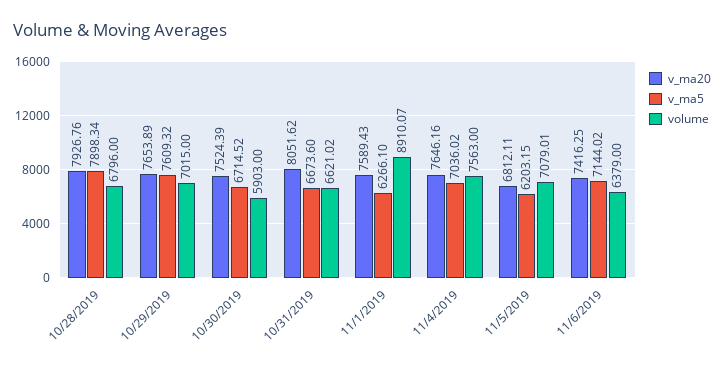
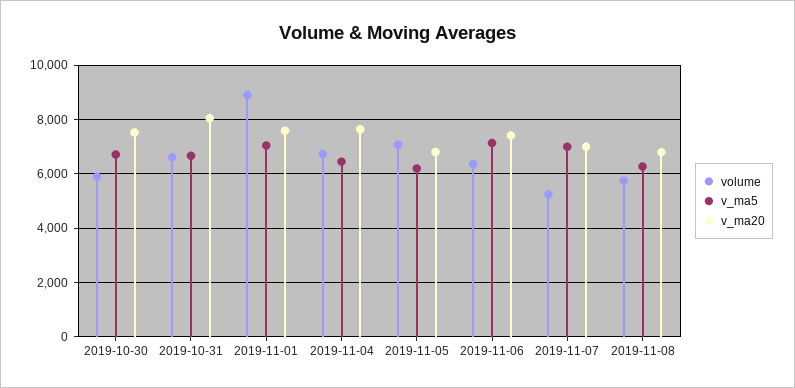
v_ma20, 10/28/2019: 7926.76 -> none
v_ma5, 10/28/2019: 7898.34 -> none
volume, 10/28/2019: 6796 -> none
v_ma20, 10/29/2019: 7653.89 -> none
v_ma5, 10/29/2019: 7609.32 -> none
volume, 10/29/2019: 7015 -> none
v_ma5, 11/1/2019: 6266.1 -> 7000
v_ma5, 11/4/2019: 7036.02 -> 6500
volume, 11/4/2019: 7563 -> 6750
volume, 2019-11-07: none -> 5250
v_ma5, 2019-11-07: none -> 7000
v_ma20, 2019-11-07: none -> 7000
volume, 2019-11-08: none -> 5750
v_ma5, 2019-11-08: none -> 6250
v_ma20, 2019-11-08: none -> 6750

